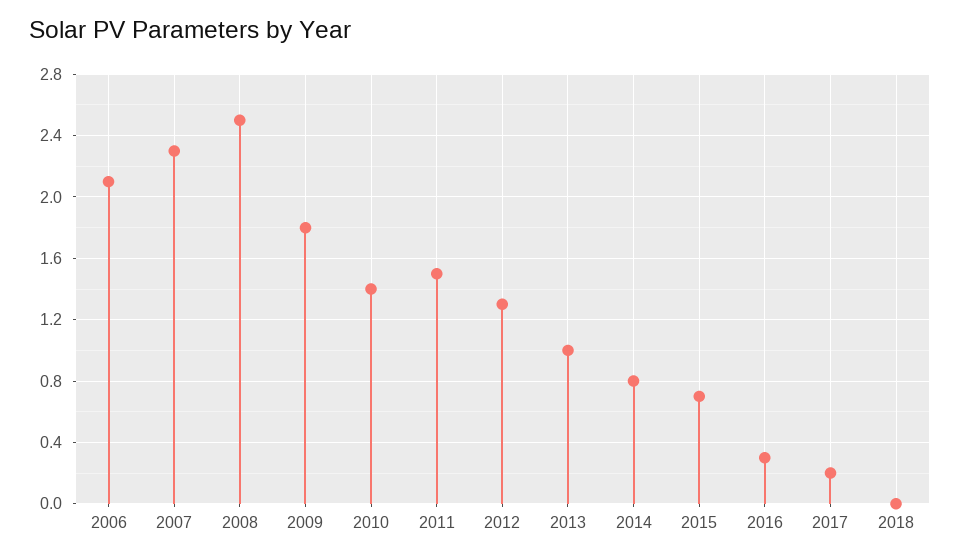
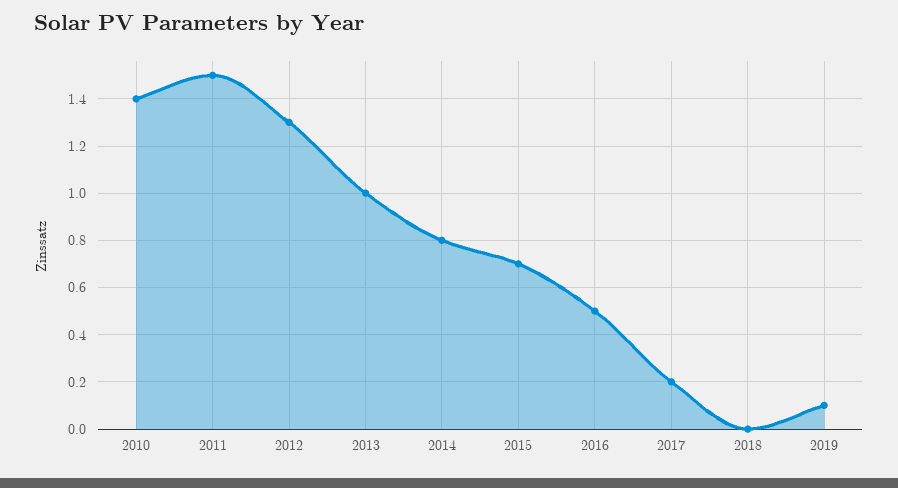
2006: 2.1 -> none
2007: 2.3 -> none
2008: 2.5 -> none
2009: 1.8 -> none
2016: 0.3 -> 0.5
2019: none -> 0.1

